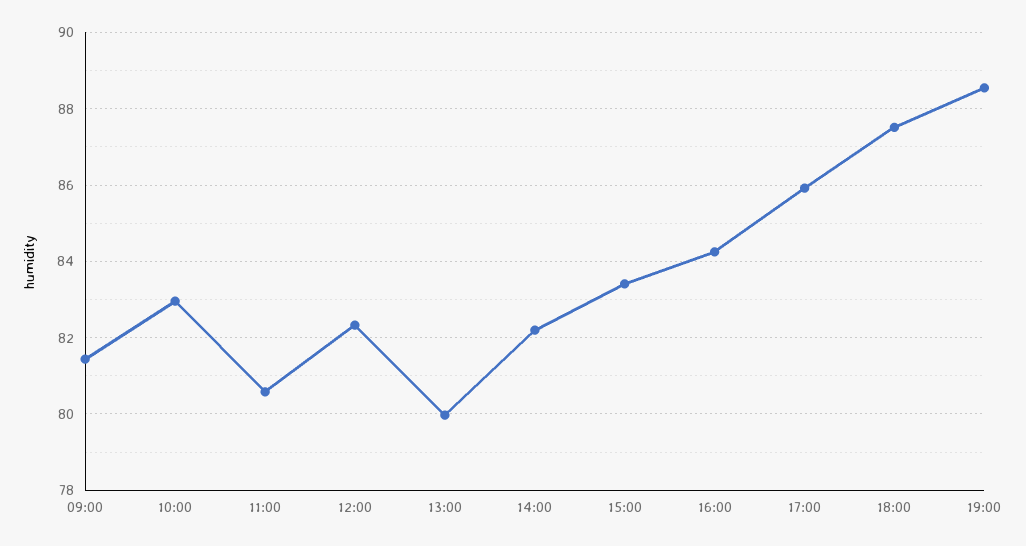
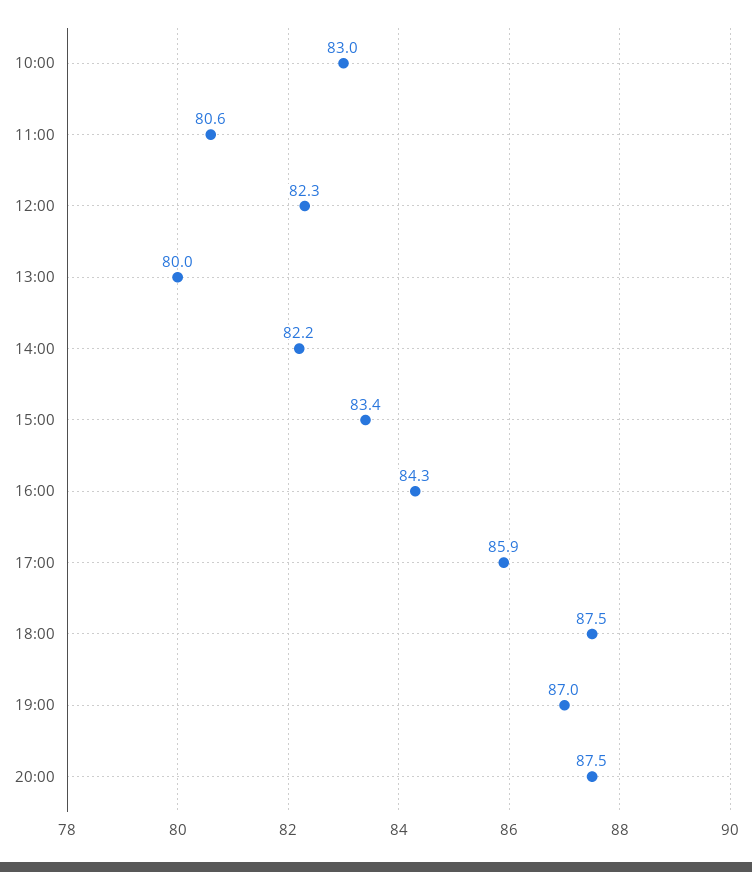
09:00: 81.4 -> none
19:00: 88.6 -> 87
20:00: none -> 87.5

